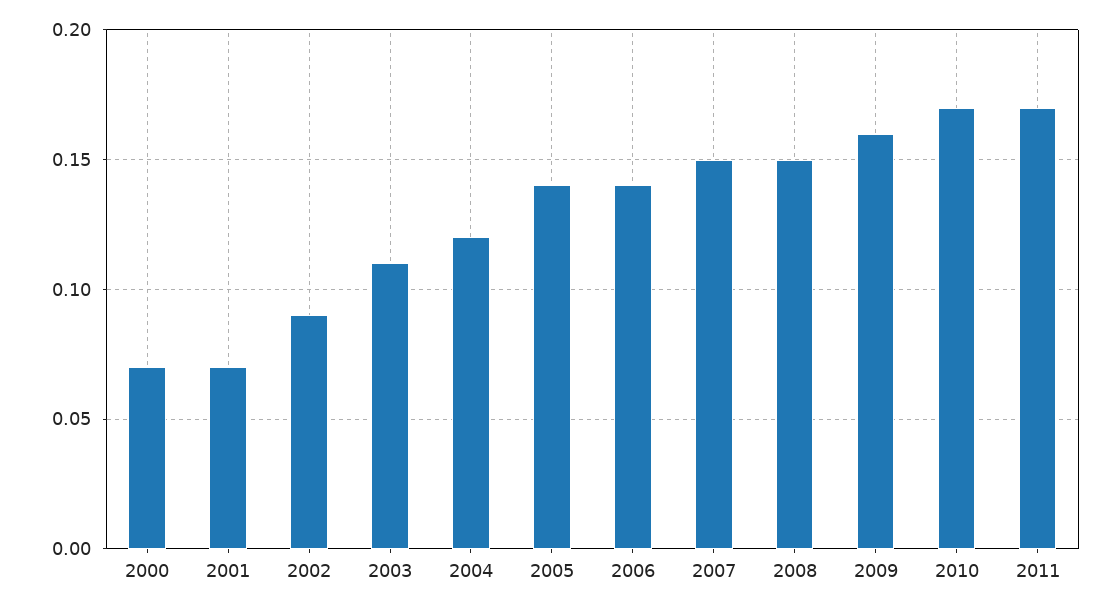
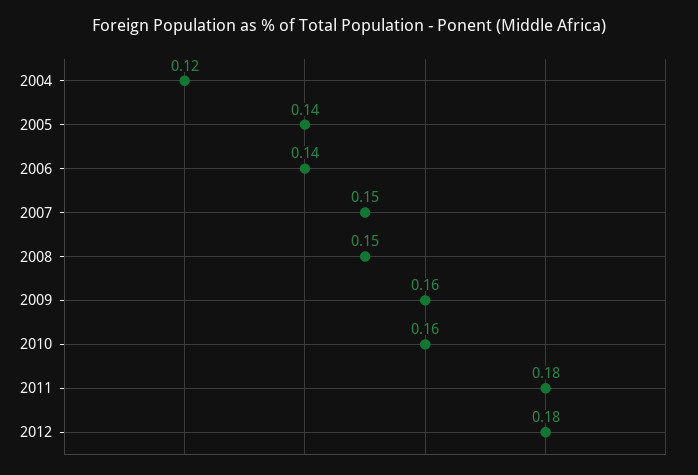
2000: 0.07 -> none
2001: 0.07 -> none
2002: 0.09 -> none
2003: 0.11 -> none
2010: 0.17 -> 0.16
2011: 0.17 -> 0.18
2012: none -> 0.18

